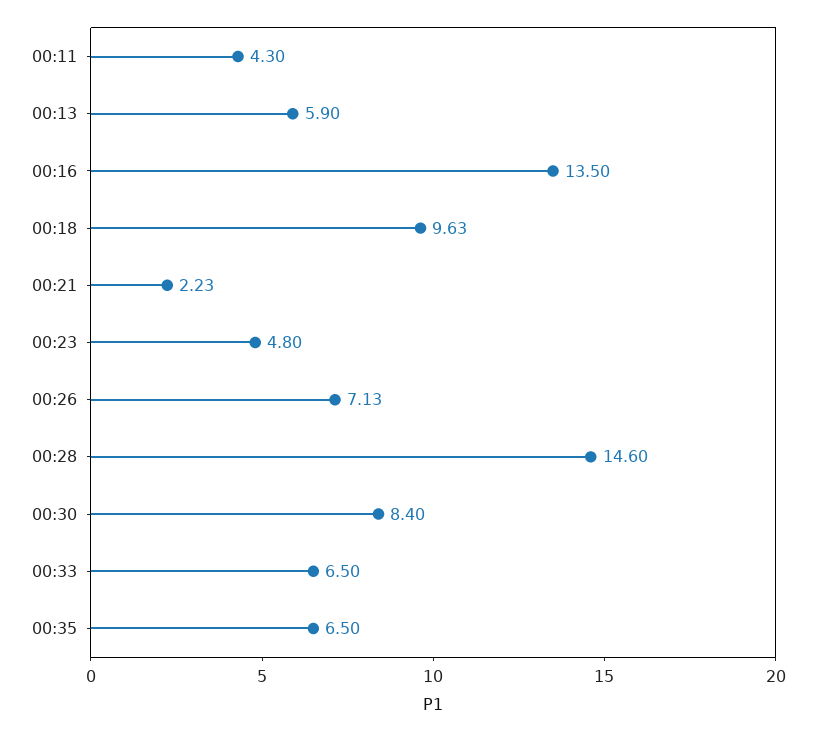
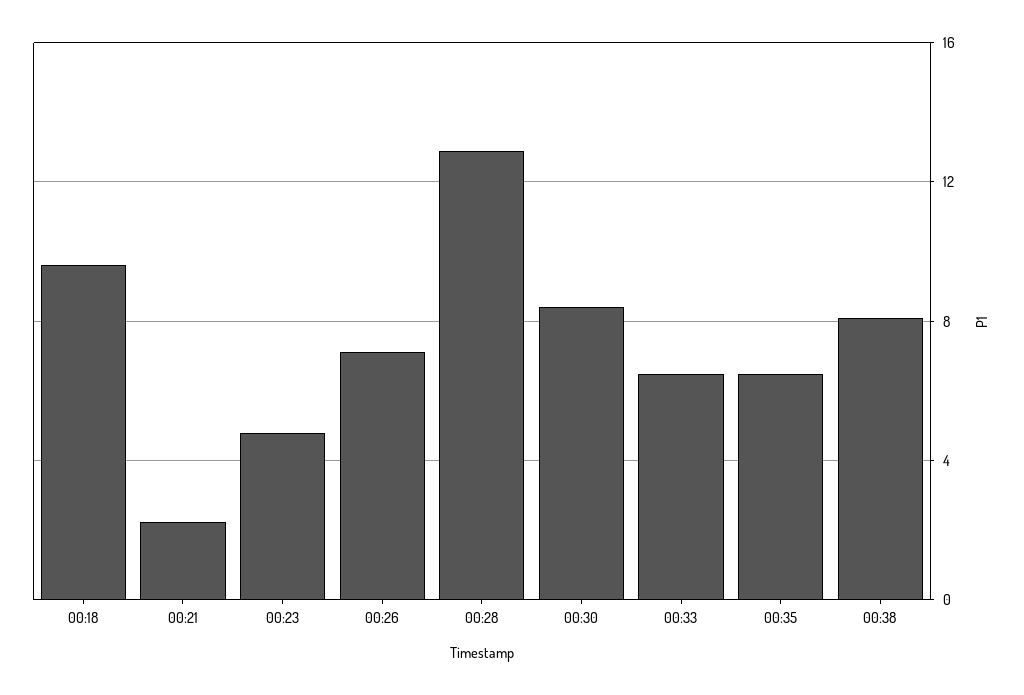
00:11: 4.3 -> none
00:13: 5.9 -> none
00:16: 13.5 -> none
00:28: 14.6 -> 13
00:38: none -> 8

